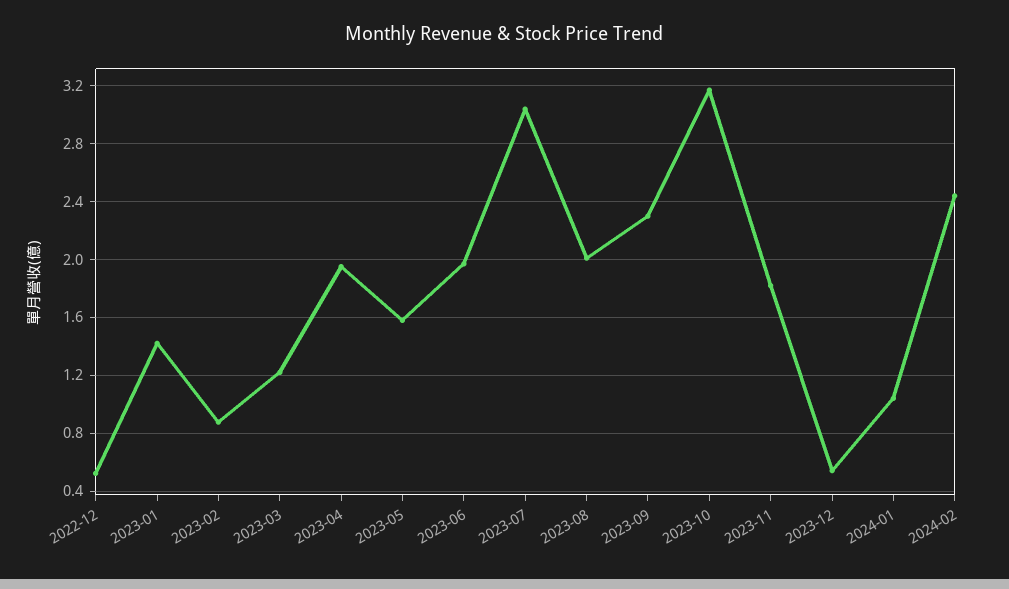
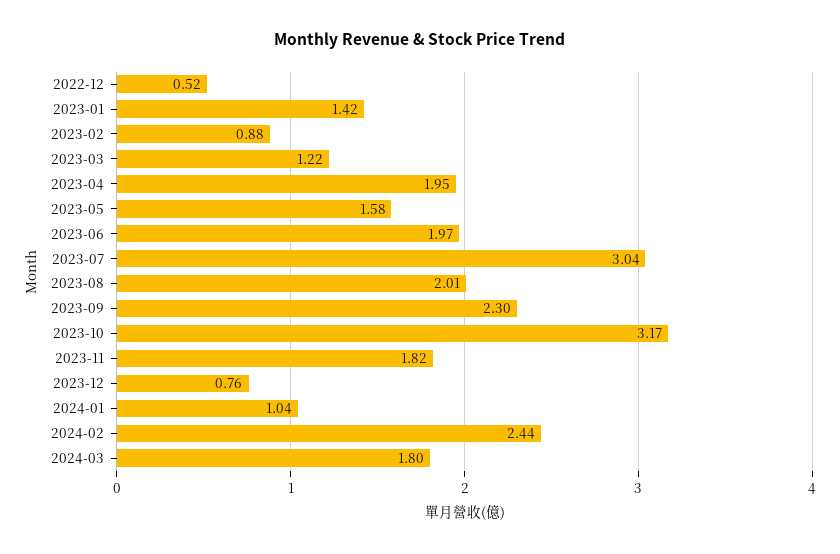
2023-12: 0.55 -> 0.76
2024-03: none -> 1.8

